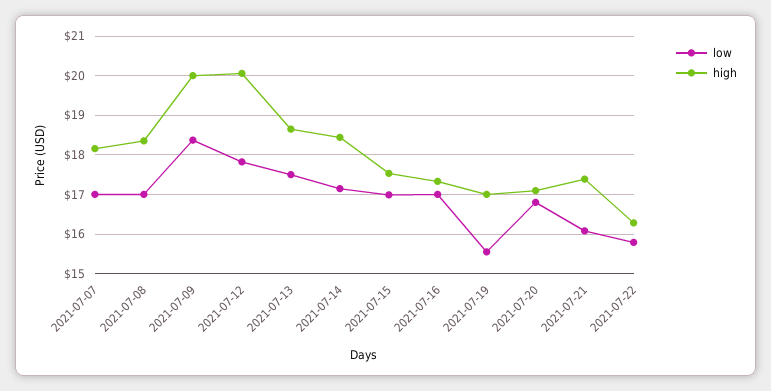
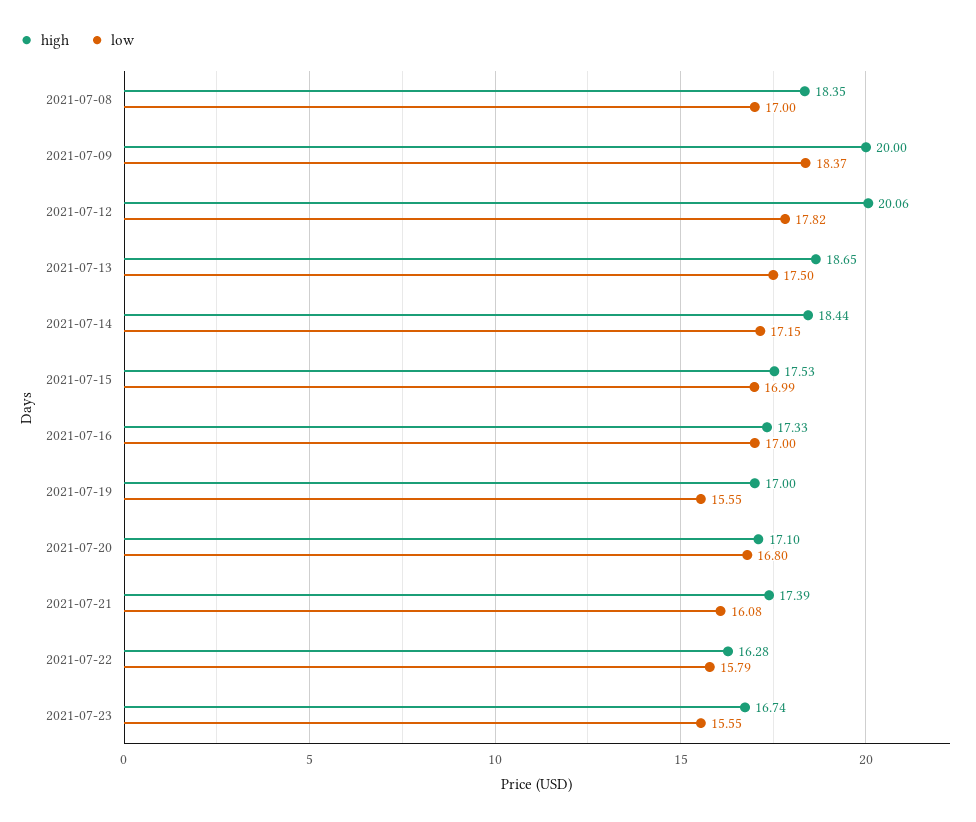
low, 2021-07-07: 17 -> none
high, 2021-07-07: 18.2 -> none
high, 2021-07-23: none -> 16.74
low, 2021-07-23: none -> 15.55

